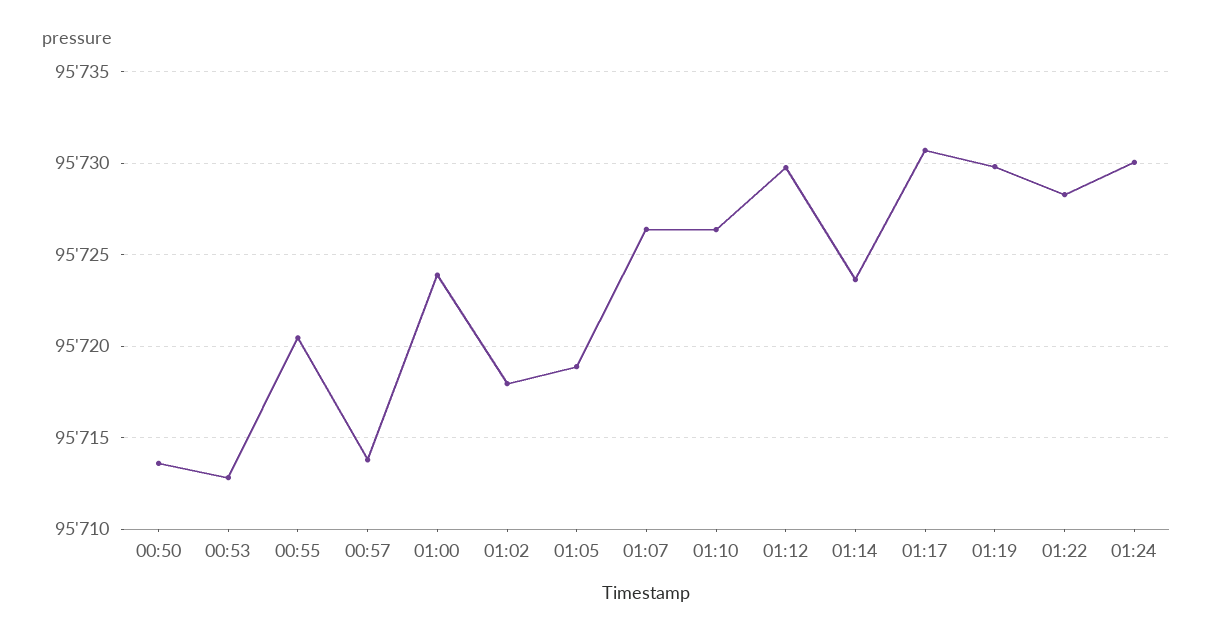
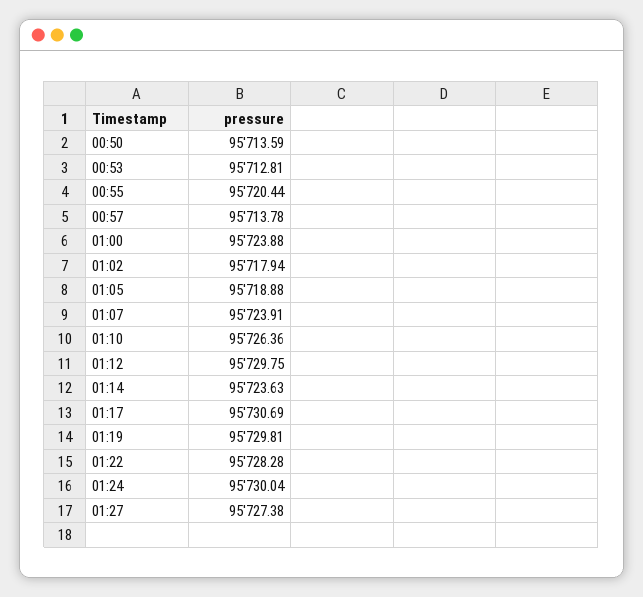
01:07: 95726.5 -> 95723.91
01:27: none -> 95727.38

